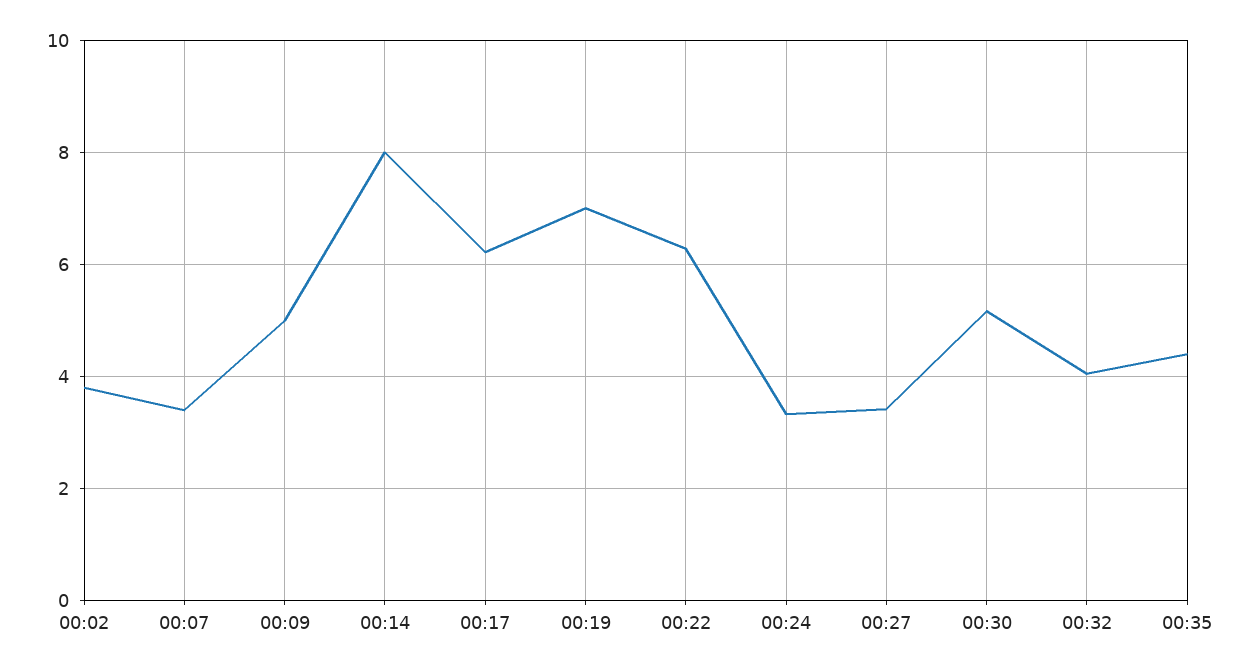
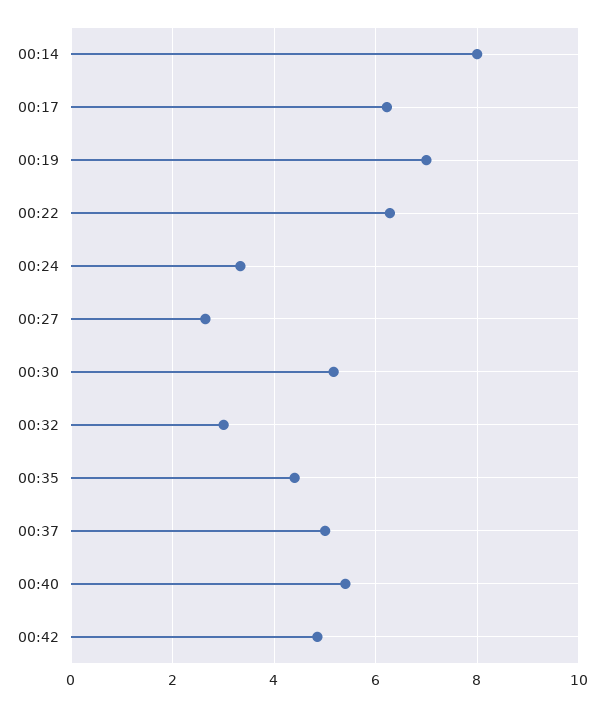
00:02: 3.8 -> none
00:07: 3.4 -> none
00:09: 5 -> none
00:27: 3.4 -> 2.6
00:32: 4 -> 3
00:37: none -> 5
00:40: none -> 5.4
00:42: none -> 4.8

